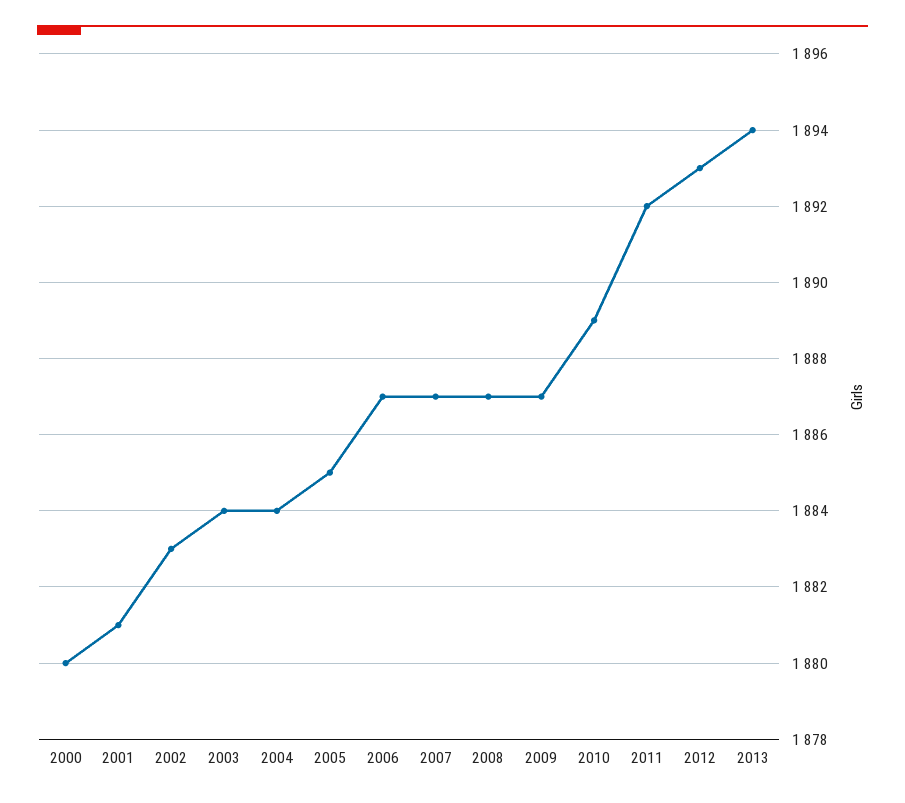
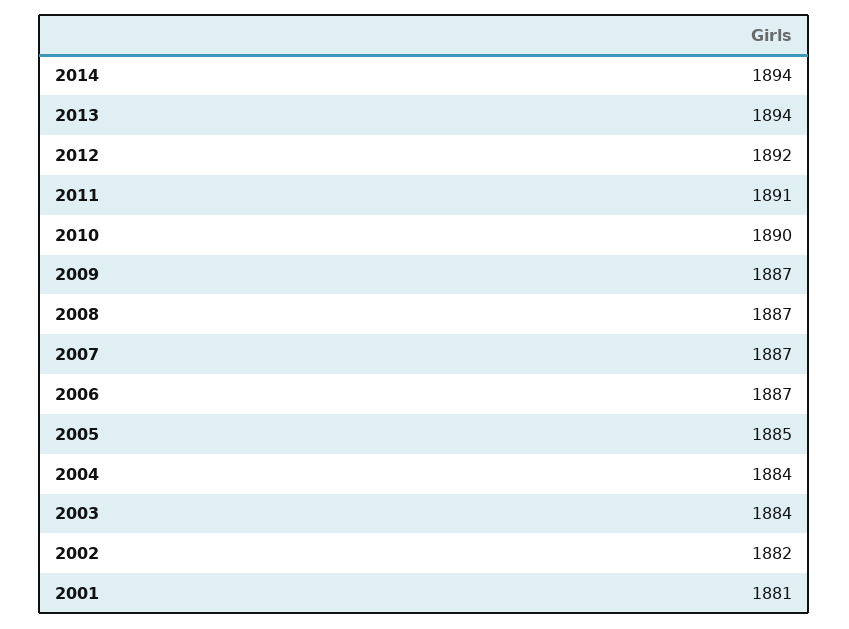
2000: 1880 -> none
2002: 1883 -> 1882
2010: 1889 -> 1890
2011: 1892 -> 1891
2012: 1893 -> 1892
2014: none -> 1894

